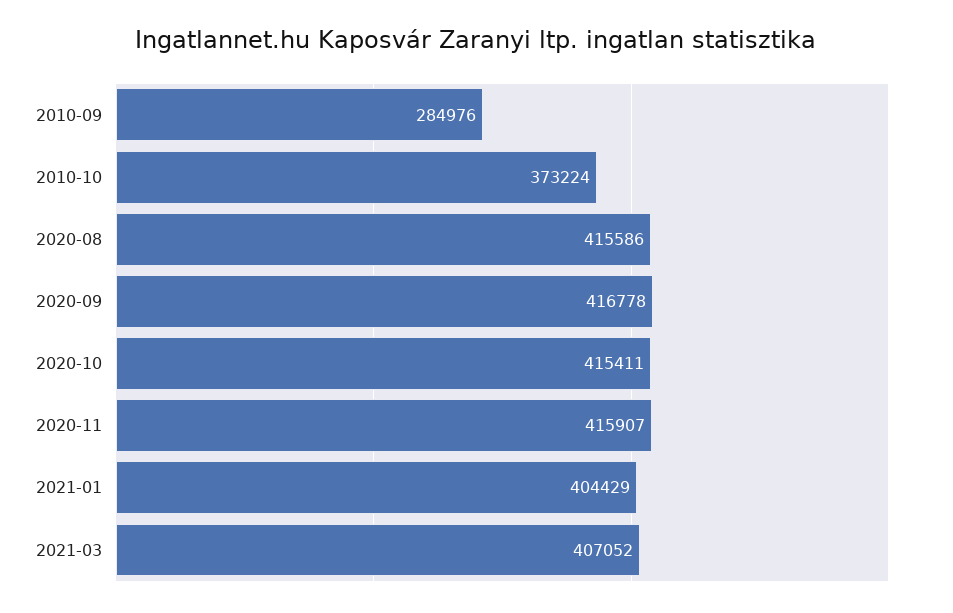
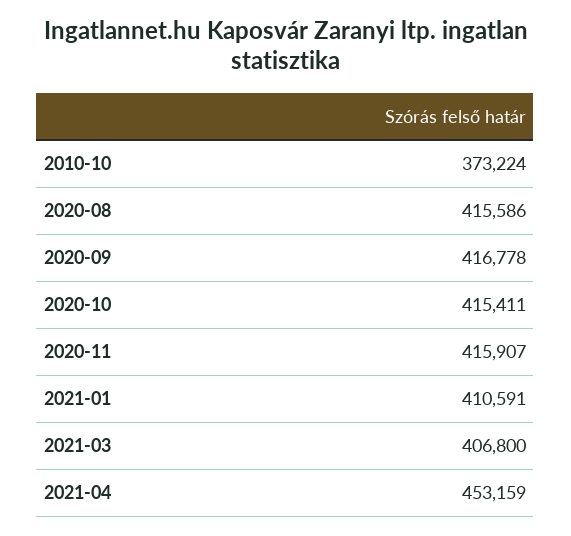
2010-09: 284976 -> none
2021-01: 404429 -> 410591
2021-03: 407052 -> 406800
2021-04: none -> 453159

